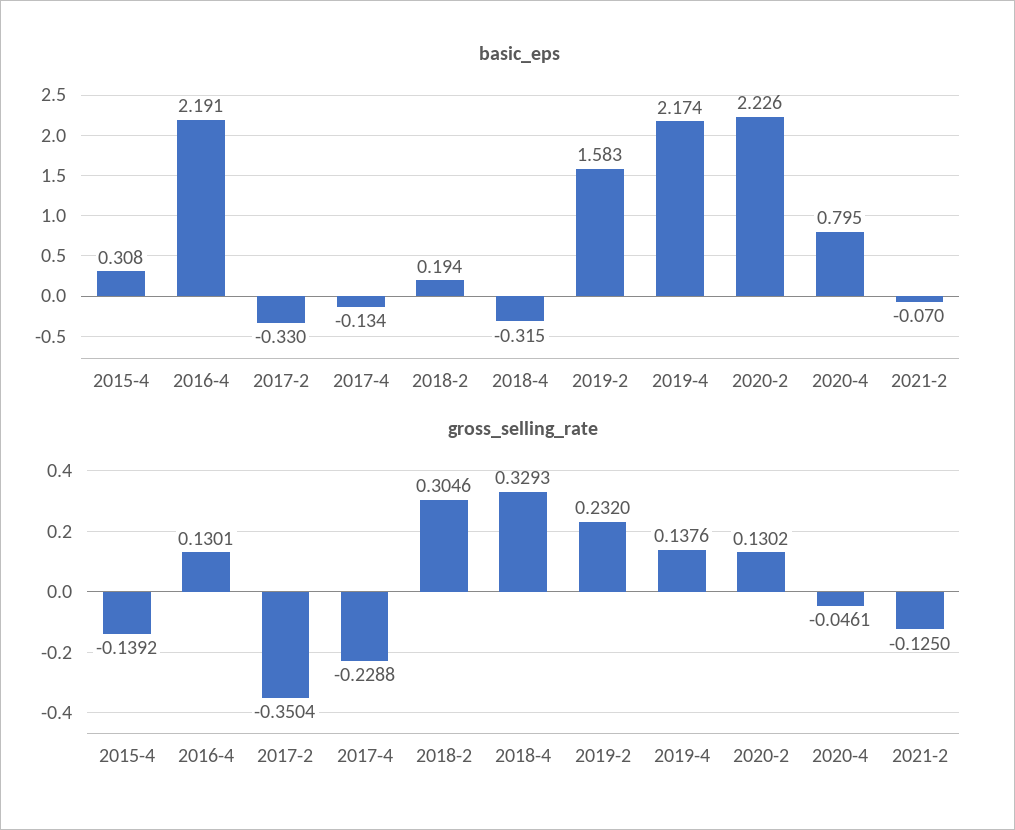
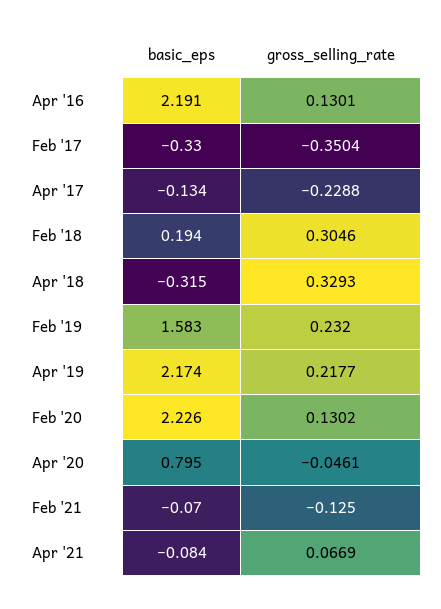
basic_eps, 2015-4: 0.308 -> none
gross_selling_rate, 2015-4: -0.1392 -> none
gross_selling_rate, 2019-4: 0.1376 -> 0.2177
basic_eps, Apr '21: none -> -0.084
gross_selling_rate, Apr '21: none -> 0.0669

